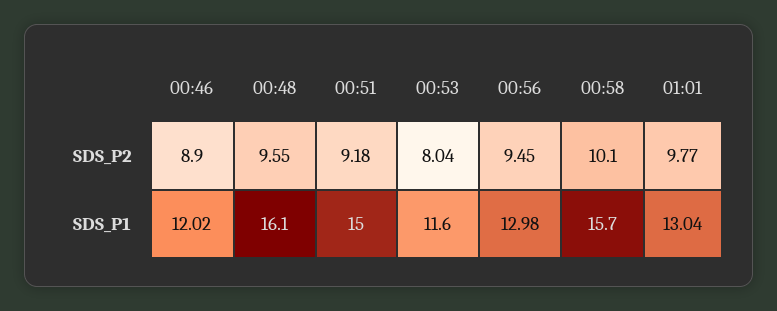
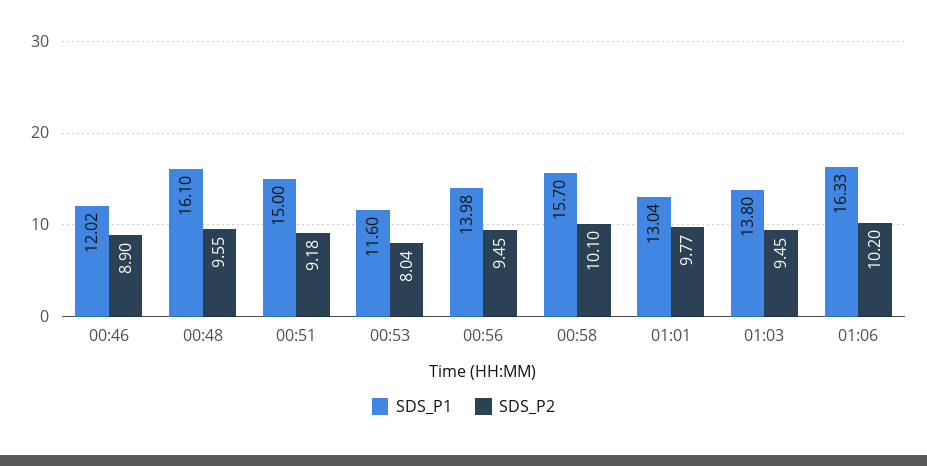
SDS_P1, 00:56: 12.98 -> 13.98
SDS_P1, 01:03: none -> 13.8
SDS_P2, 01:03: none -> 9.45
SDS_P1, 01:06: none -> 16.33
SDS_P2, 01:06: none -> 10.2

